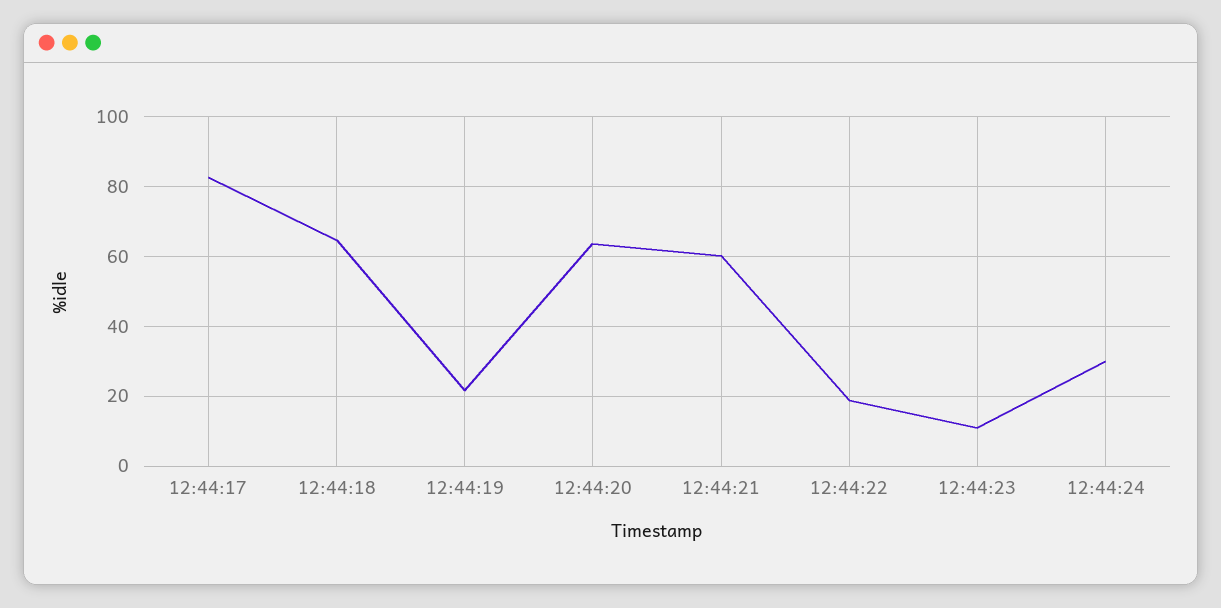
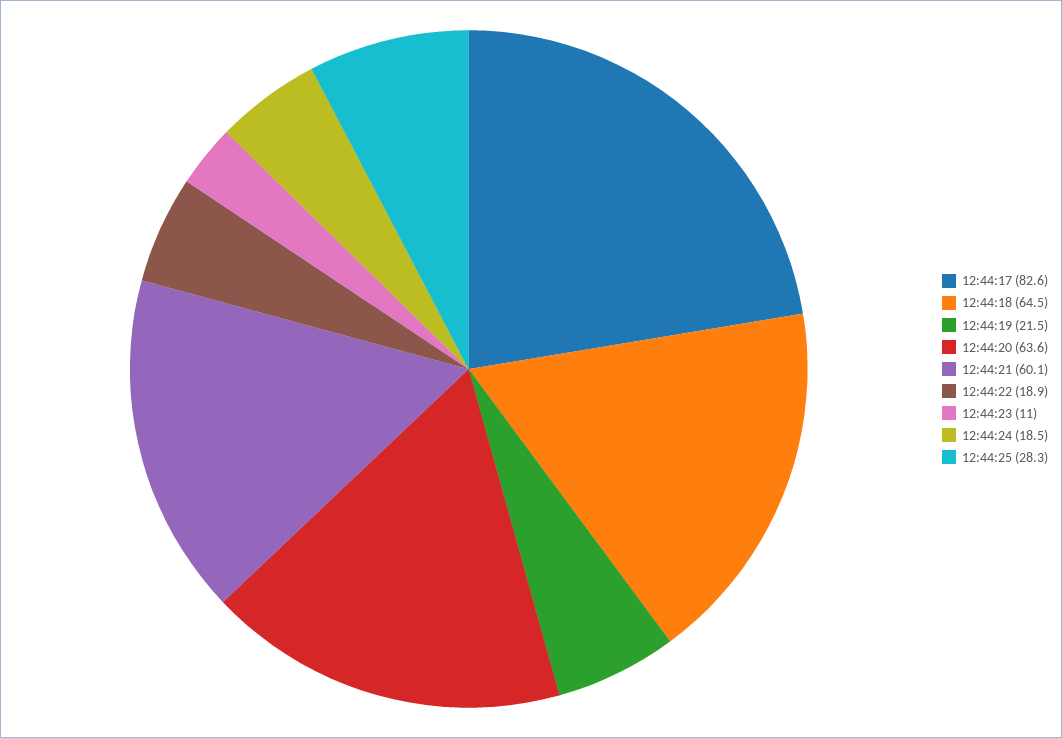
12:44:24: 30 -> 18.5
12:44:25: none -> 28.3

